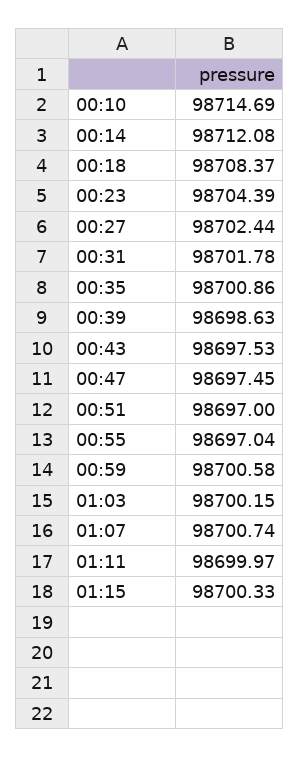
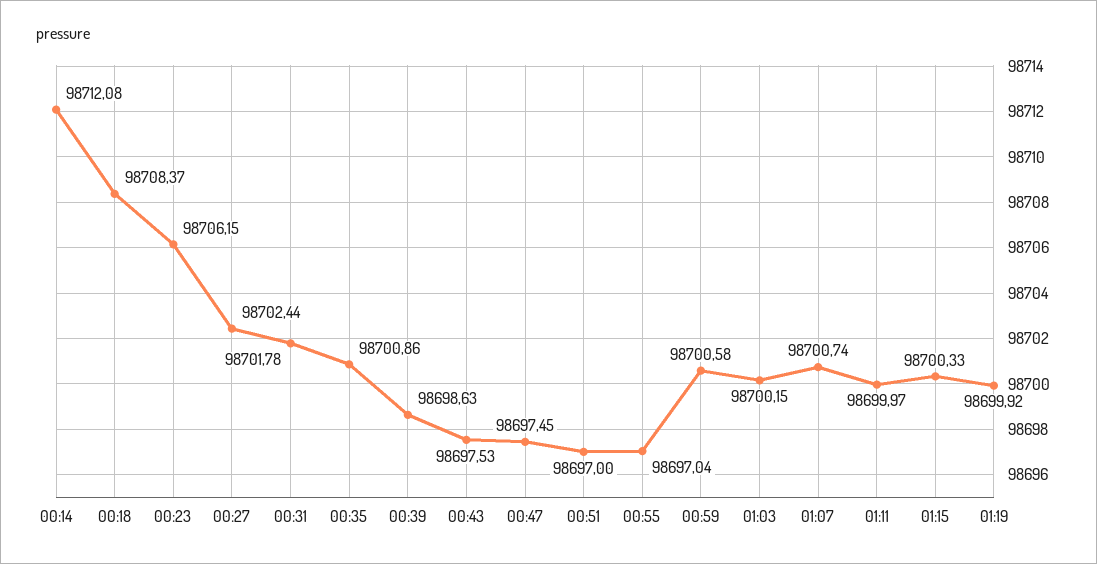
00:10: 98714.69 -> none
00:23: 98704.39 -> 98706.15
01:19: none -> 98699.92

